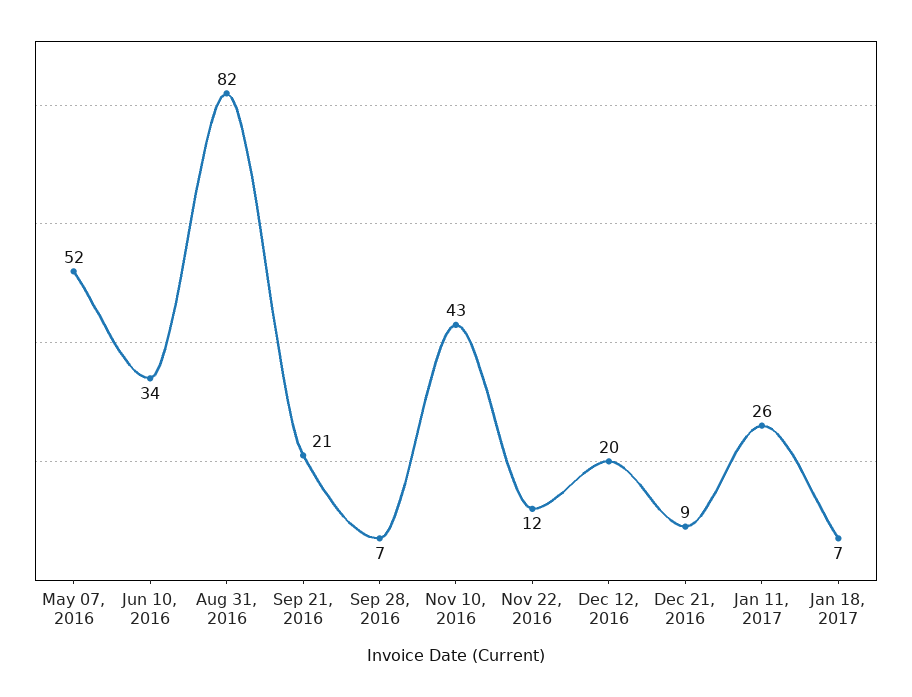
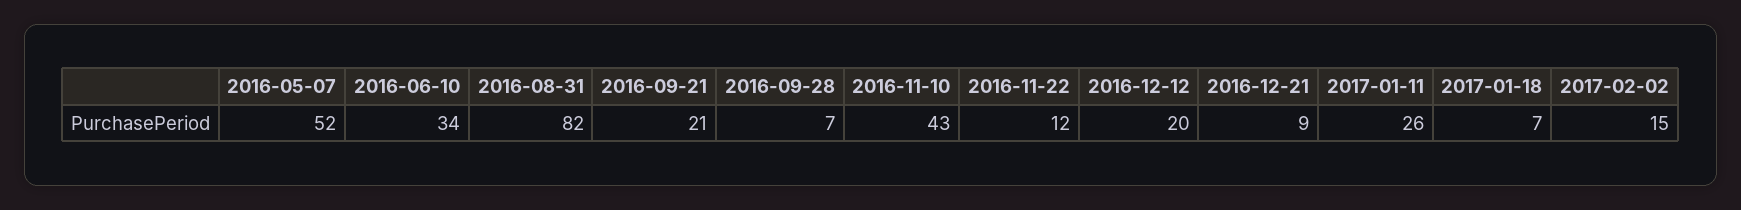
2017-02-02: none -> 15

